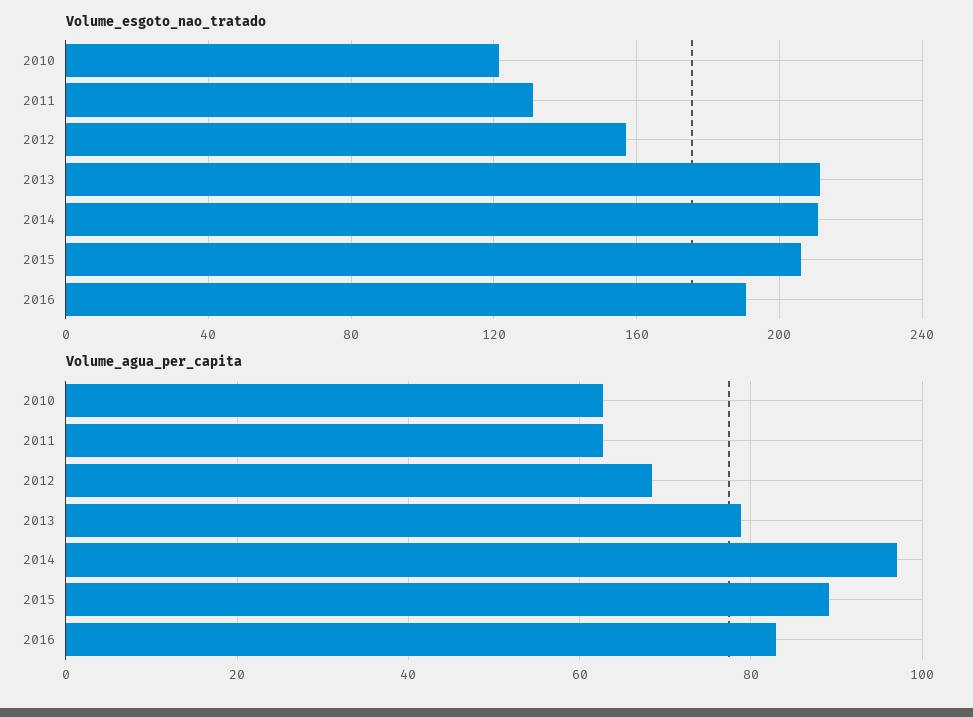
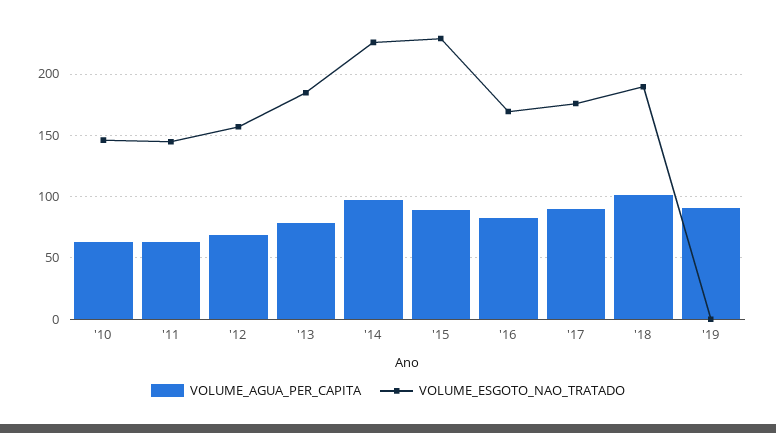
Volume_esgoto_nao_tratado, 2010: 120 -> 145
Volume_esgoto_nao_tratado, 2011: 130 -> 145
Volume_esgoto_nao_tratado, 2013: 210 -> 185
Volume_esgoto_nao_tratado, 2014: 210 -> 225
Volume_esgoto_nao_tratado, 2015: 205 -> 230
Volume_esgoto_nao_tratado, 2016: 190 -> 170
Volume_agua_per_capita, '17: none -> 90
Volume_esgoto_nao_tratado, '17: none -> 175
Volume_agua_per_capita, '18: none -> 100
Volume_esgoto_nao_tratado, '18: none -> 190
Volume_agua_per_capita, '19: none -> 90
Volume_esgoto_nao_tratado, '19: none -> 0

